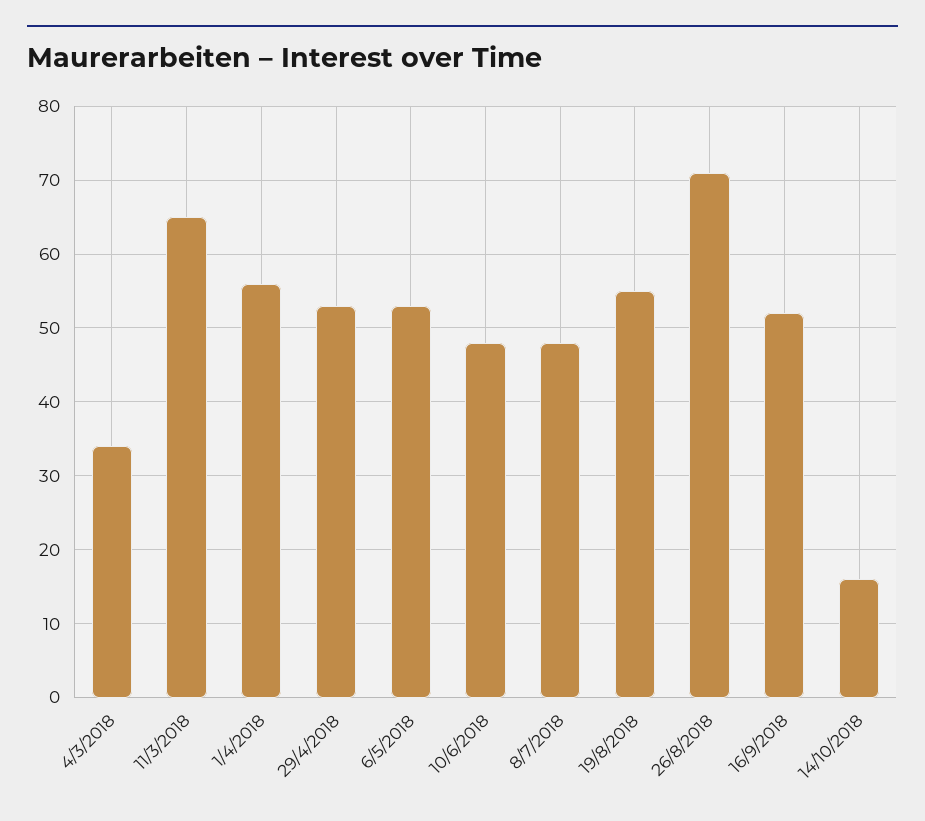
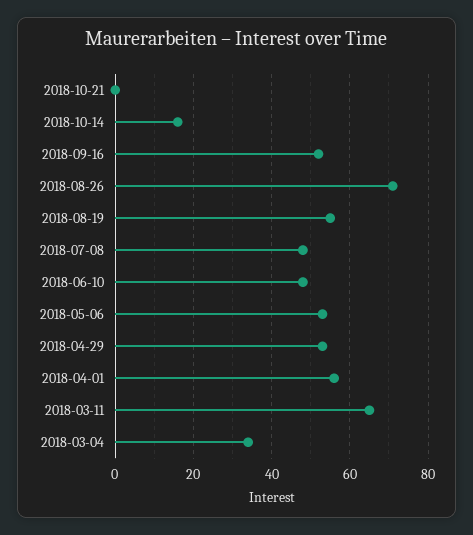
2018-10-21: none -> 0

